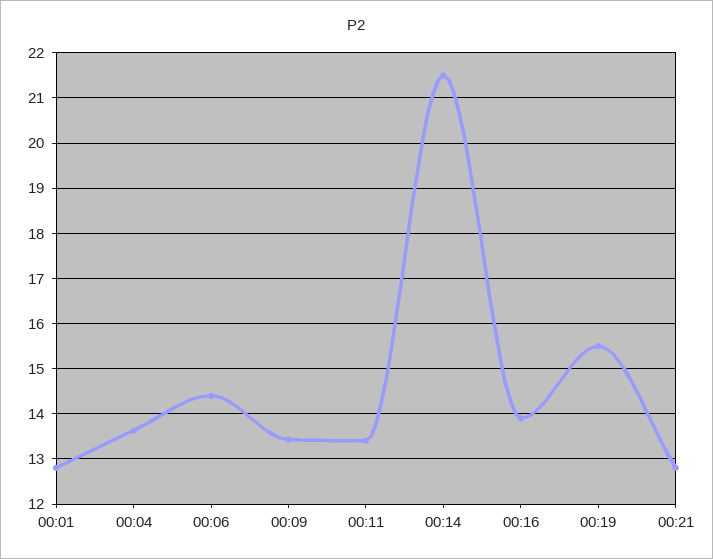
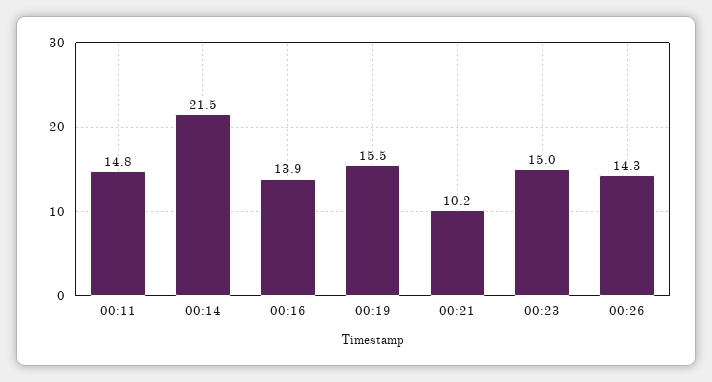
00:01: 12.8 -> none
00:04: 13.6 -> none
00:06: 14.4 -> none
00:09: 13.4 -> none
00:11: 13.4 -> 14.8
00:21: 12.8 -> 10.2
00:23: none -> 15
00:26: none -> 14.3

